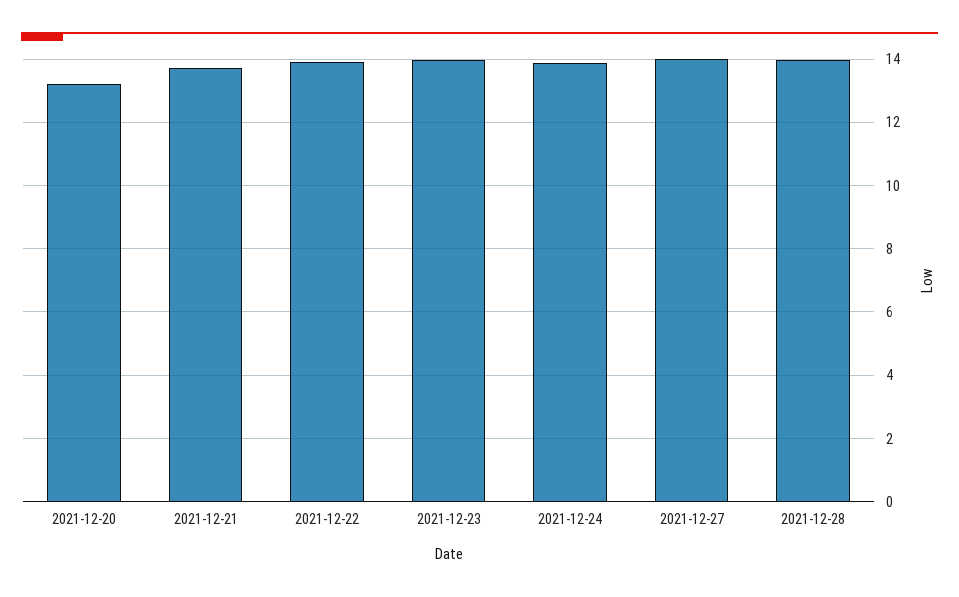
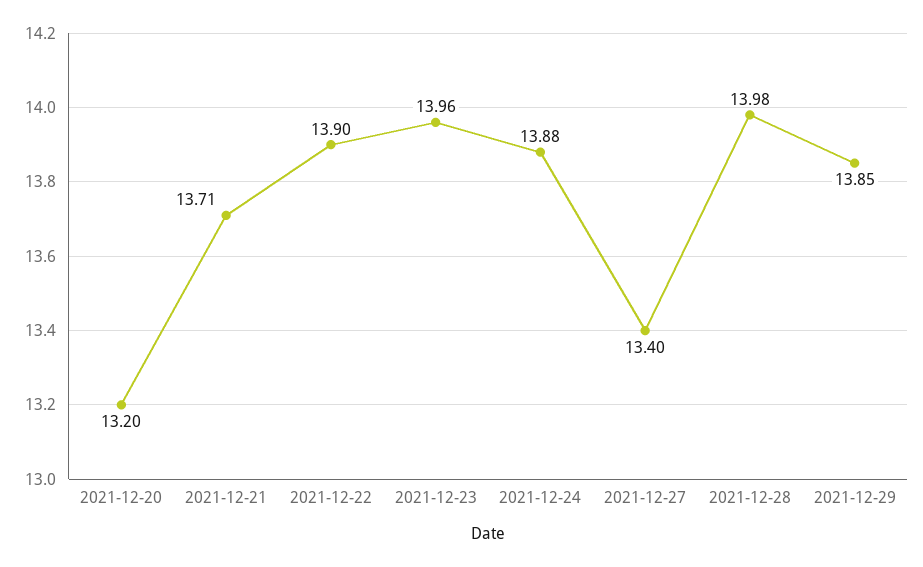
2021-12-27: 14 -> 13.4
2021-12-29: none -> 13.85

